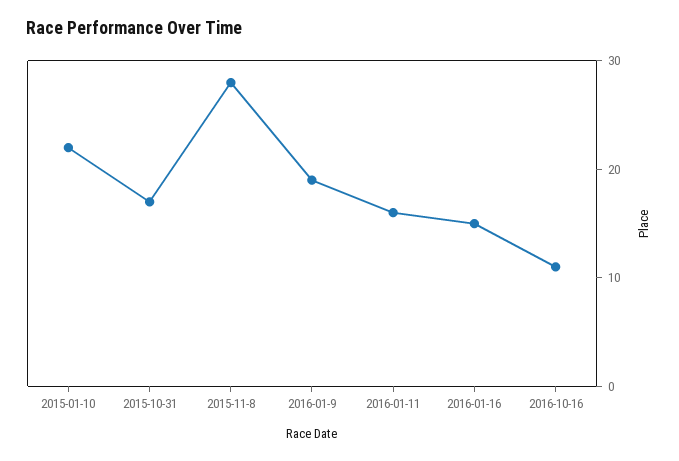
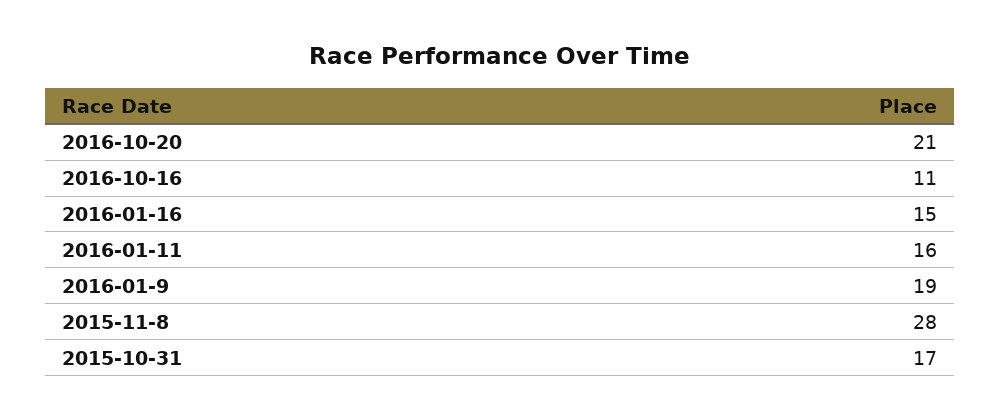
2015-01-10: 22 -> none
2016-10-20: none -> 21

